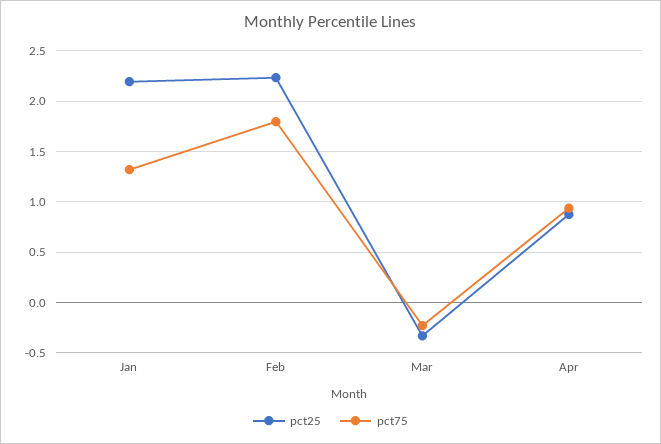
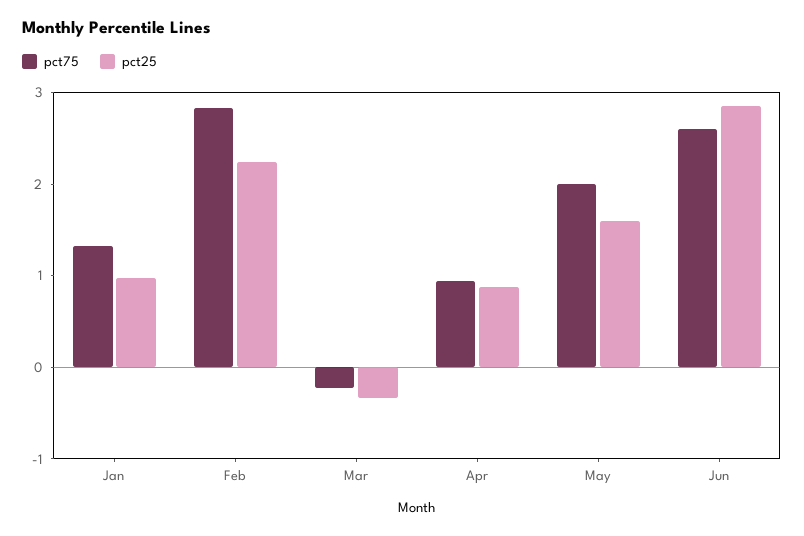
pct25, Jan: 2.2 -> 1
pct75, Feb: 1.8 -> 2.8
pct75, May: none -> 2
pct25, May: none -> 1.6
pct75, Jun: none -> 2.6
pct25, Jun: none -> 2.8

